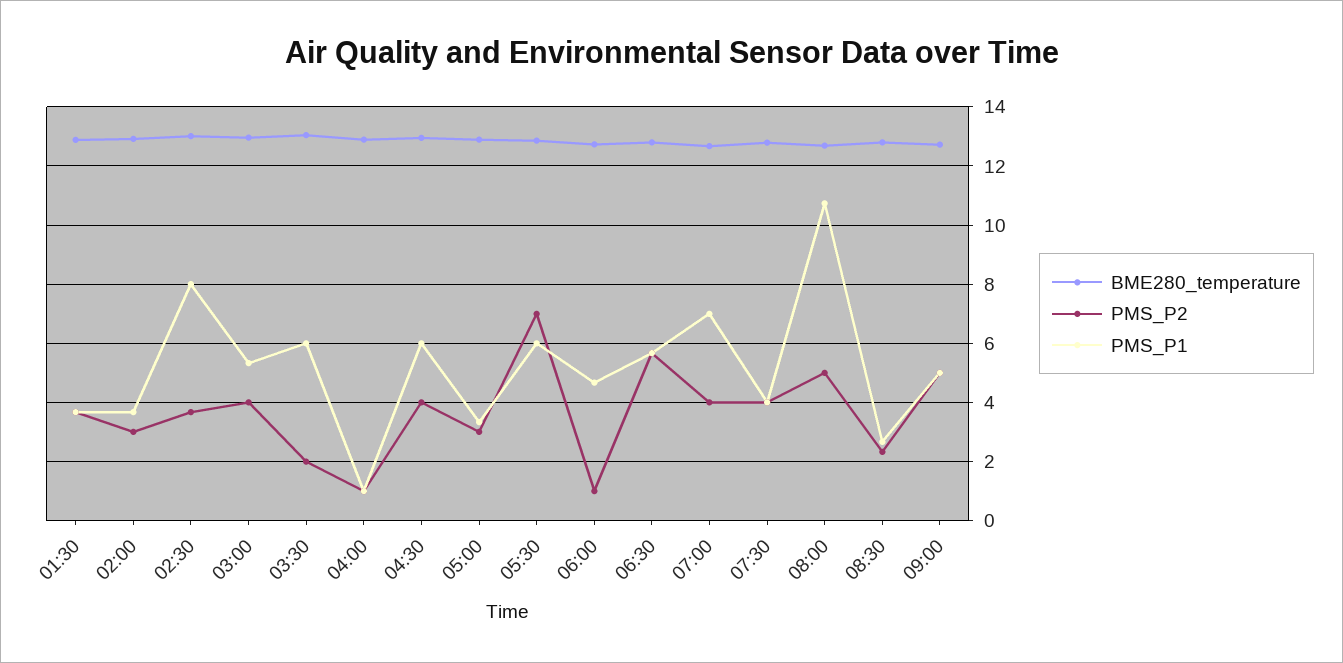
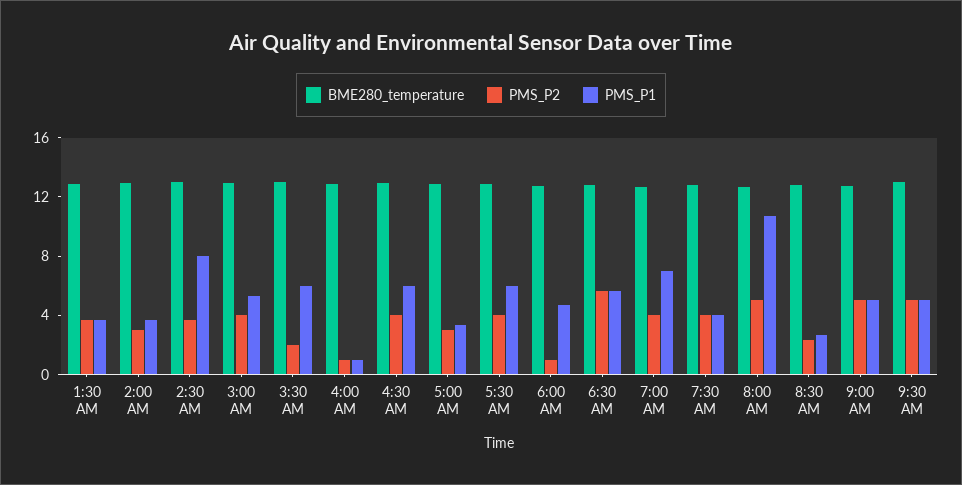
PMS_P2, 05:30: 7 -> 4
BME280_temperature, 9:30 AM: none -> 13
PMS_P2, 9:30 AM: none -> 5
PMS_P1, 9:30 AM: none -> 5

